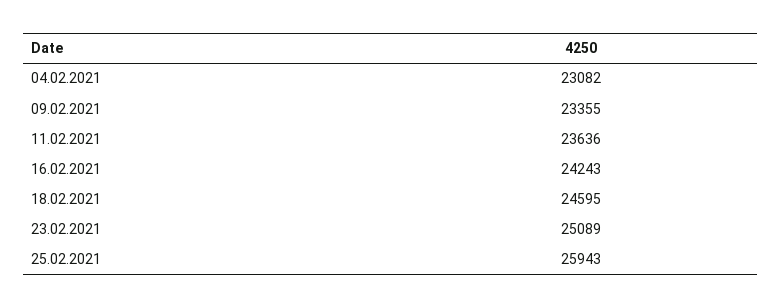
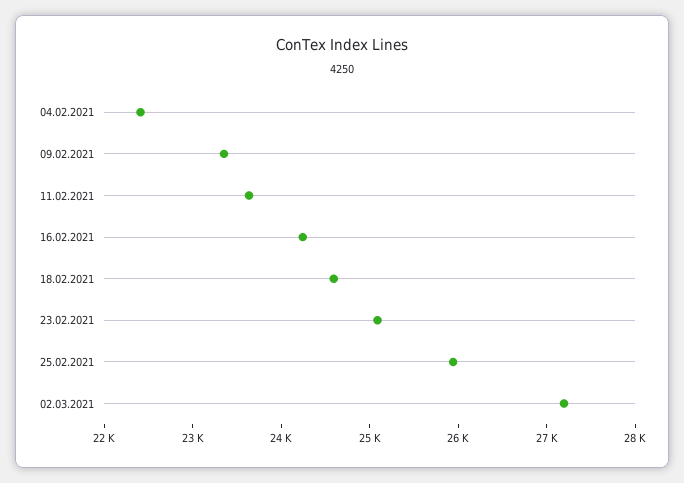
04.02.2021: 23082 -> 22400
02.03.2021: none -> 27200

